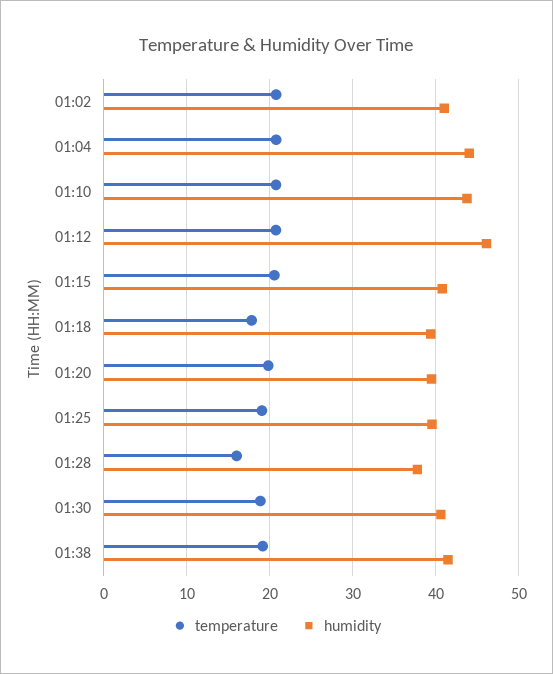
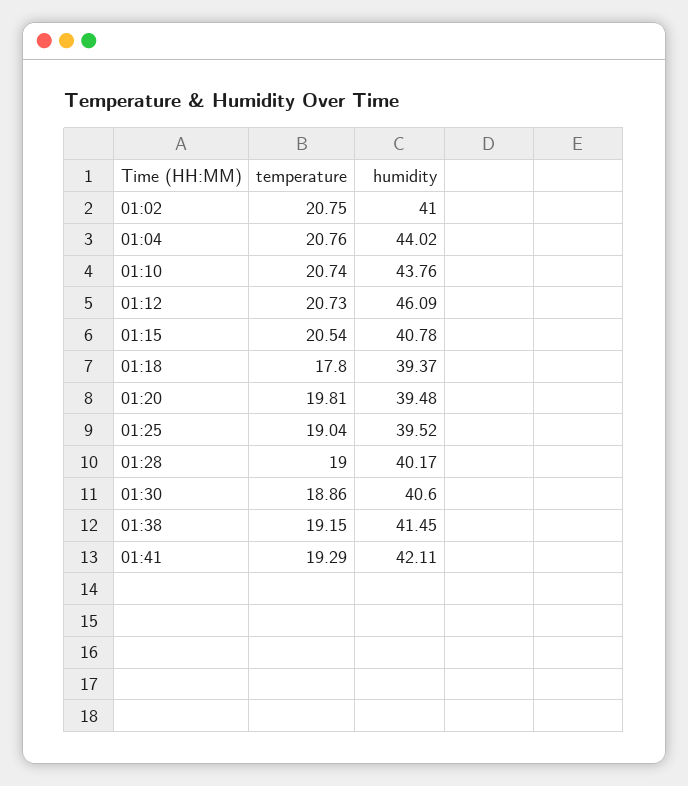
temperature, 01:28: 16 -> 19
humidity, 01:28: 38 -> 40.17
temperature, 01:41: none -> 19.29
humidity, 01:41: none -> 42.11

